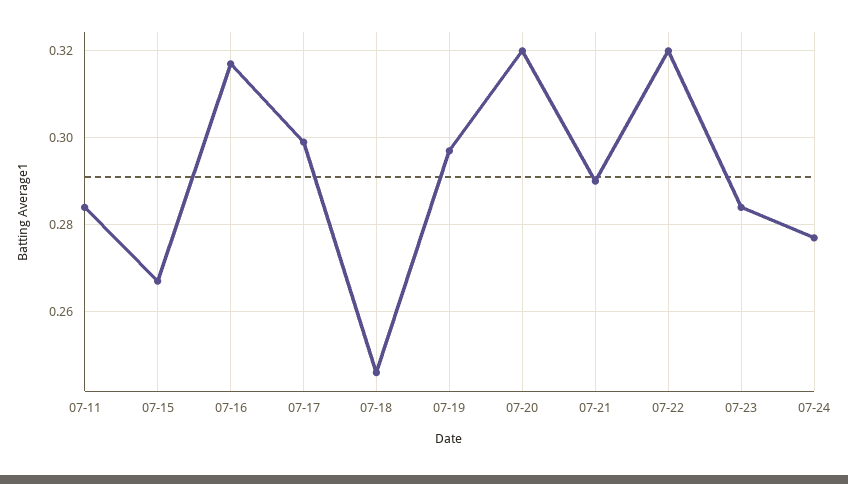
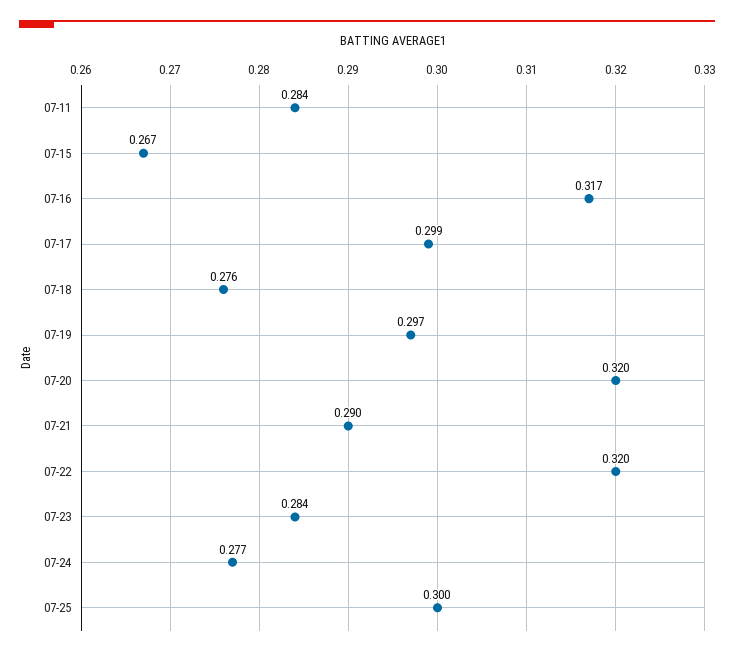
07-18: 0.245 -> 0.276
07-25: none -> 0.3

